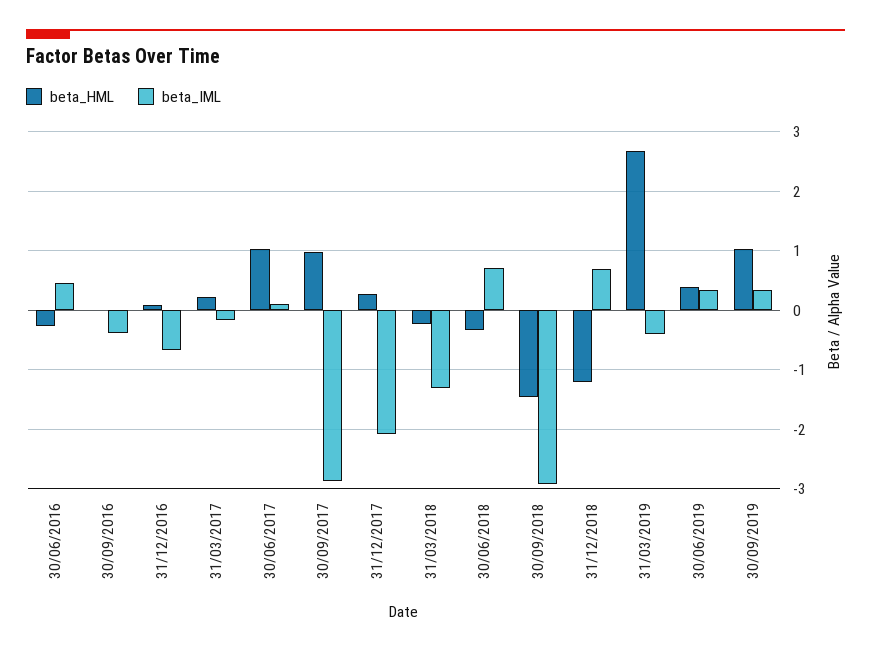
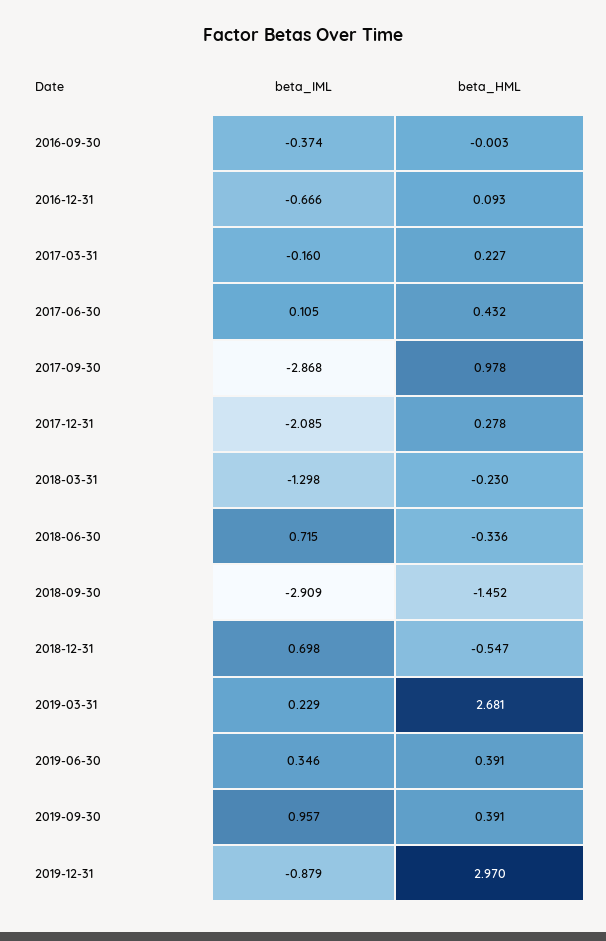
beta_HML, 30/06/2016: -0.2 -> none
beta_IML, 30/06/2016: 0.4 -> none
beta_HML, 30/06/2017: 1 -> 0.432
beta_HML, 31/12/2018: -1.2 -> -0.547
beta_IML, 31/03/2019: -0.4 -> 0.229
beta_HML, 30/09/2019: 1 -> 0.391
beta_IML, 30/09/2019: 0.4 -> 0.957
beta_IML, 2019-12-31: none -> -0.879
beta_HML, 2019-12-31: none -> 2.97

